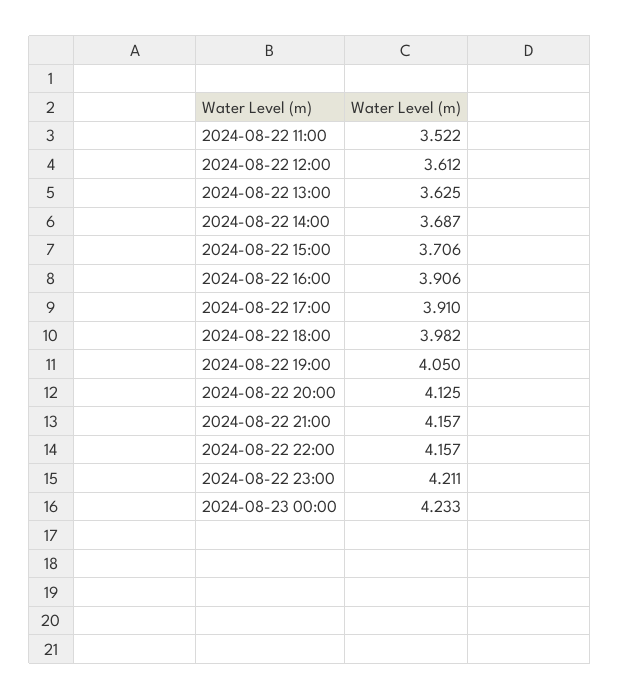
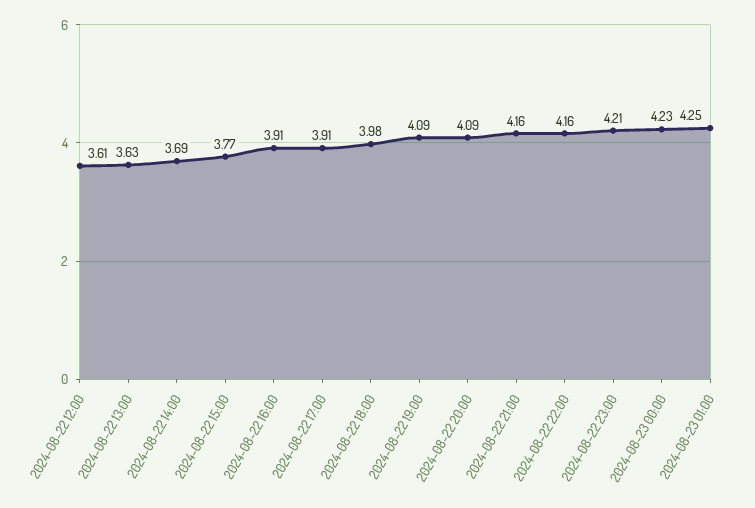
2024-08-22 11:00: 3.522 -> none
2024-08-22 15:00: 3.706 -> 3.77
2024-08-22 19:00: 4.05 -> 4.09
2024-08-22 20:00: 4.125 -> 4.09
2024-08-23 01:00: none -> 4.25

